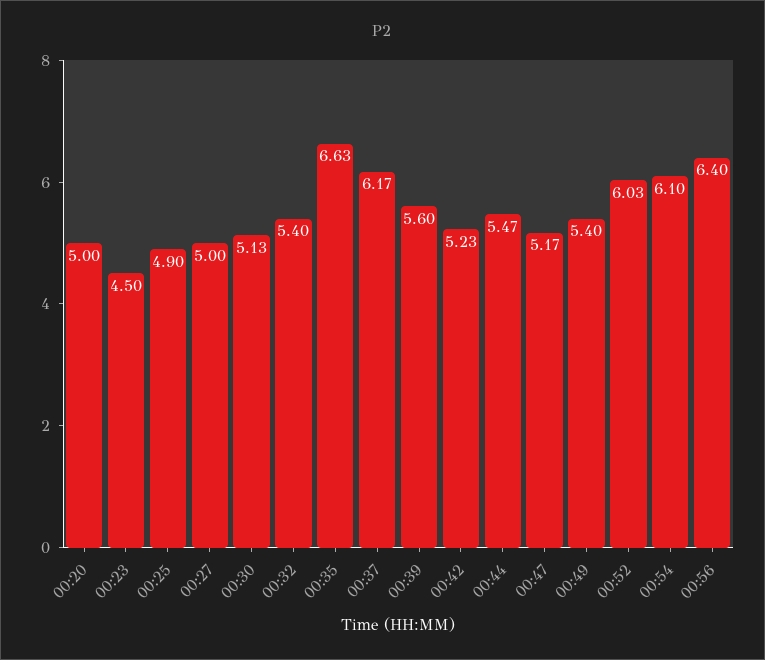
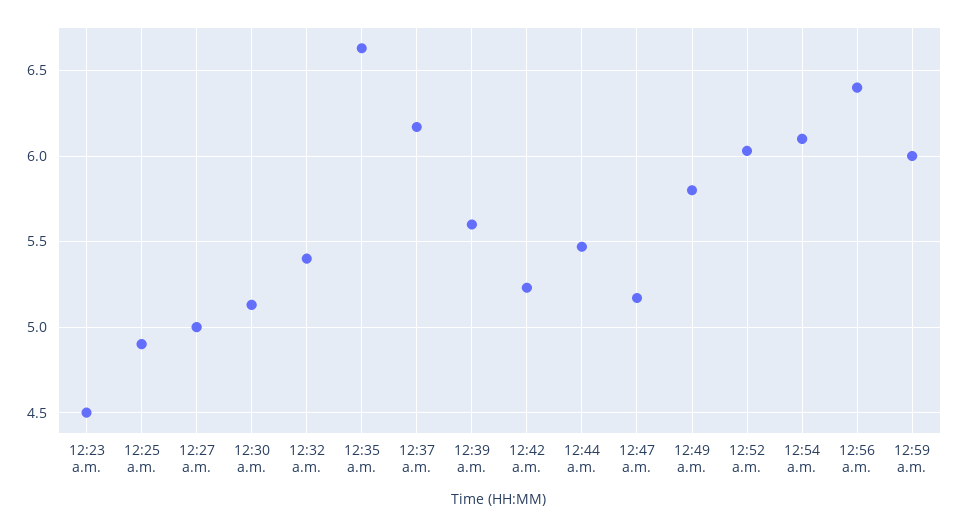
00:20: 5 -> none
00:49: 5.4 -> 5.8
12:59 a.m.: none -> 6

